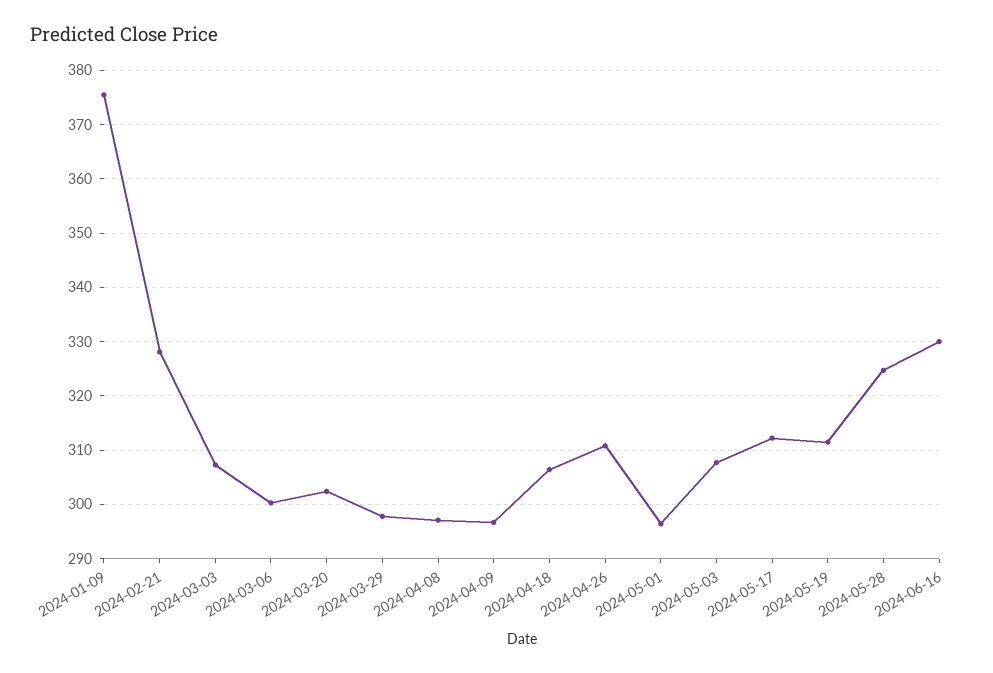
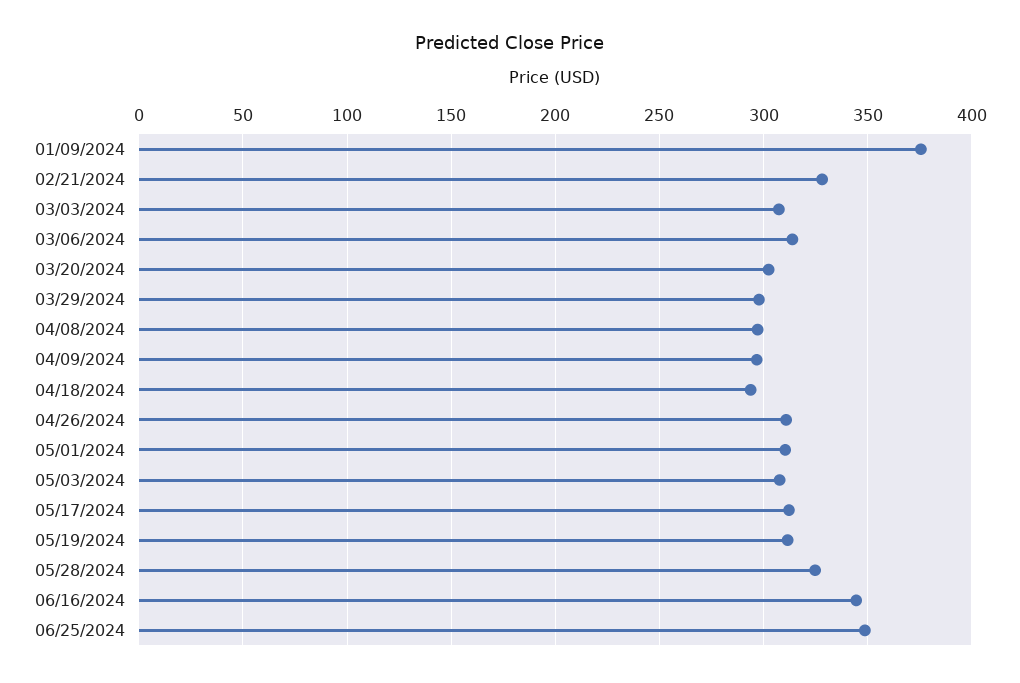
2024-03-06: 300 -> 315
2024-04-18: 306 -> 295
2024-05-01: 296 -> 310
2024-06-16: 330 -> 345
06/25/2024: none -> 350

